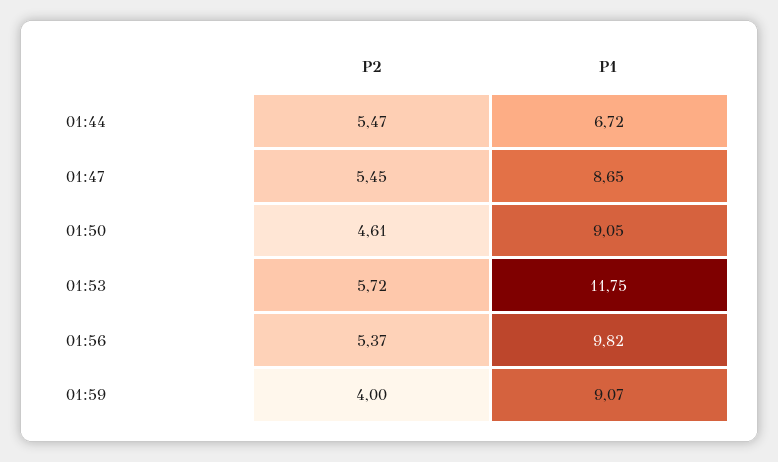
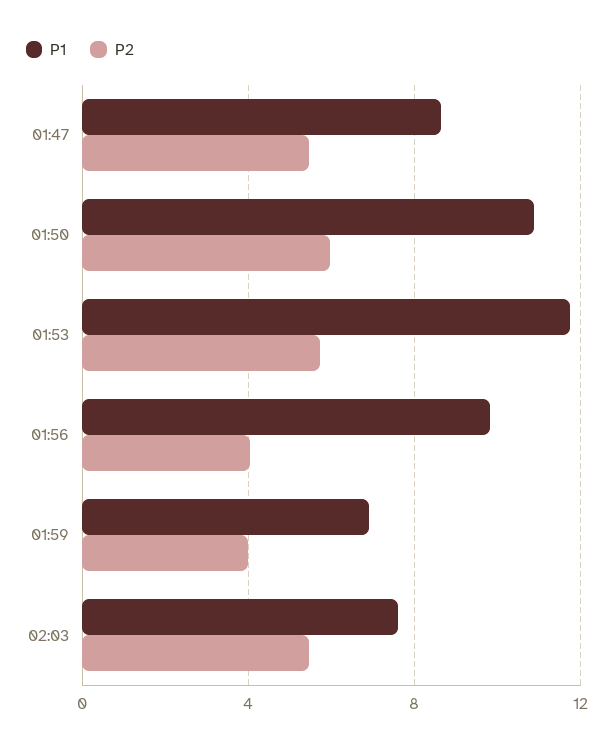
P2, 01:44: 5.47 -> none
P1, 01:44: 6.72 -> none
P2, 01:50: 4.61 -> 6
P1, 01:50: 9.05 -> 11
P2, 01:56: 5.37 -> 4
P1, 01:59: 9.07 -> 7
P1, 02:03: none -> 7.5
P2, 02:03: none -> 5.5

